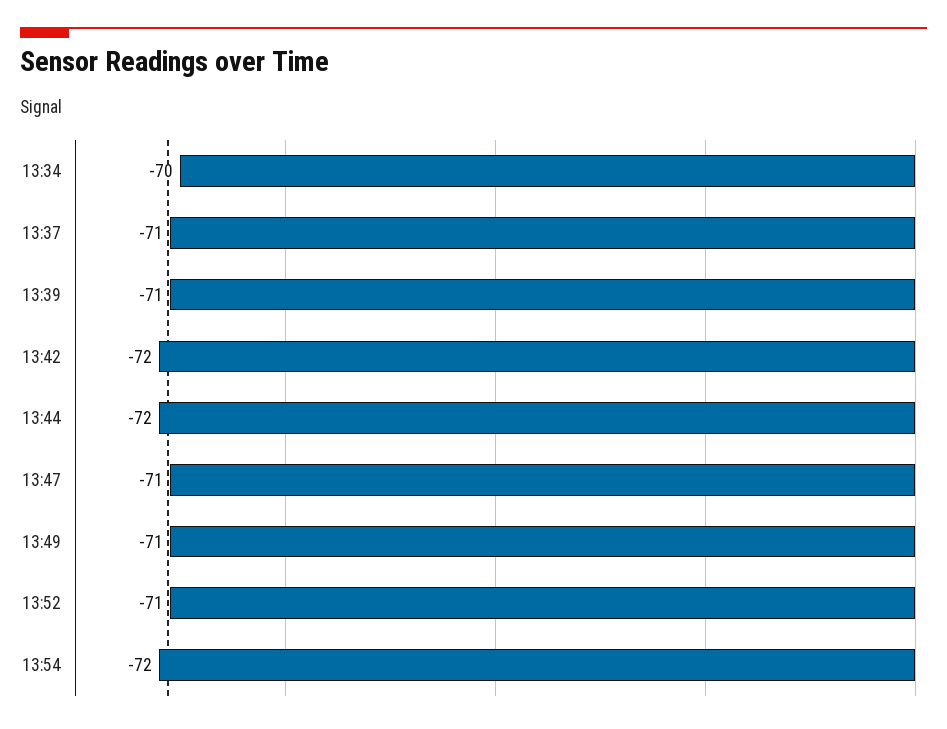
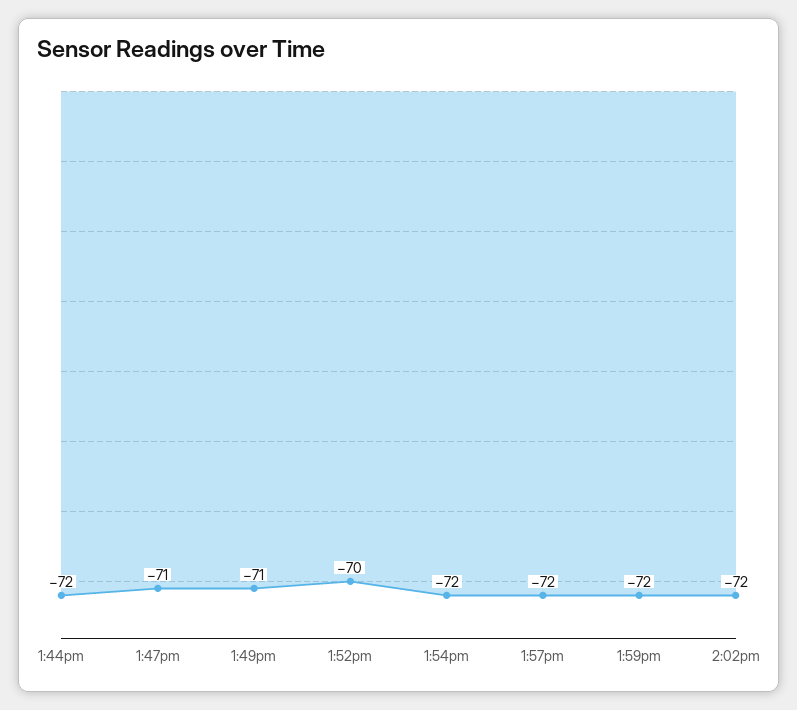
13:34: -70 -> none
13:37: -71 -> none
13:39: -71 -> none
13:42: -72 -> none
13:52: -71 -> -70
1:57pm: none -> -72
1:59pm: none -> -72
2:02pm: none -> -72

